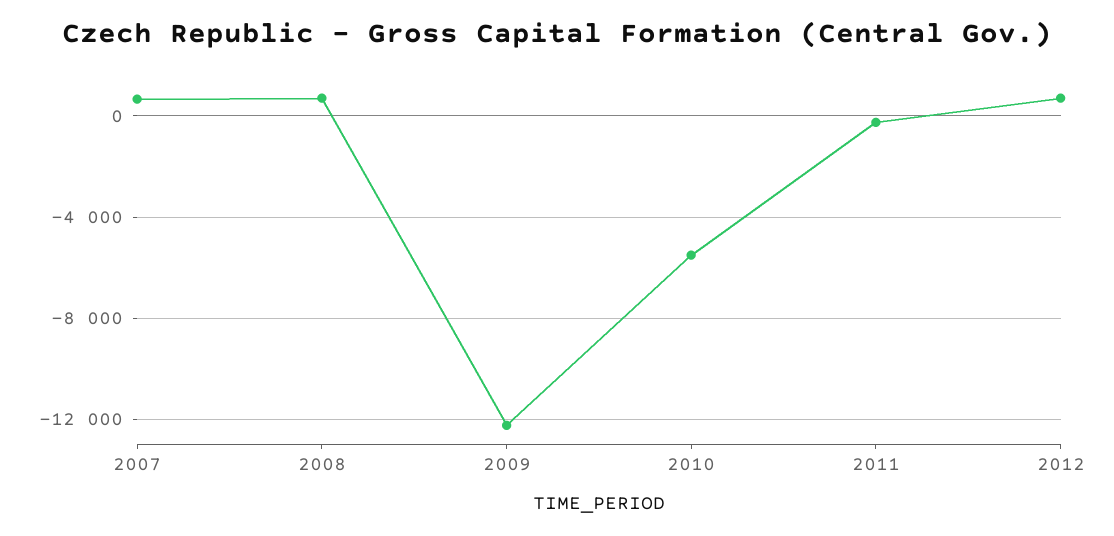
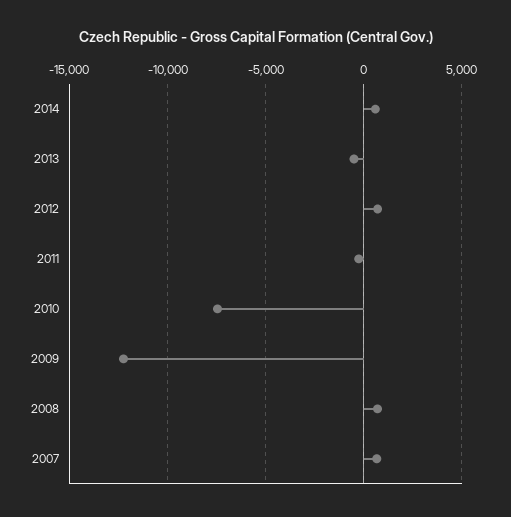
2010: -5500 -> -7500
2014: none -> 500
2013: none -> -500

